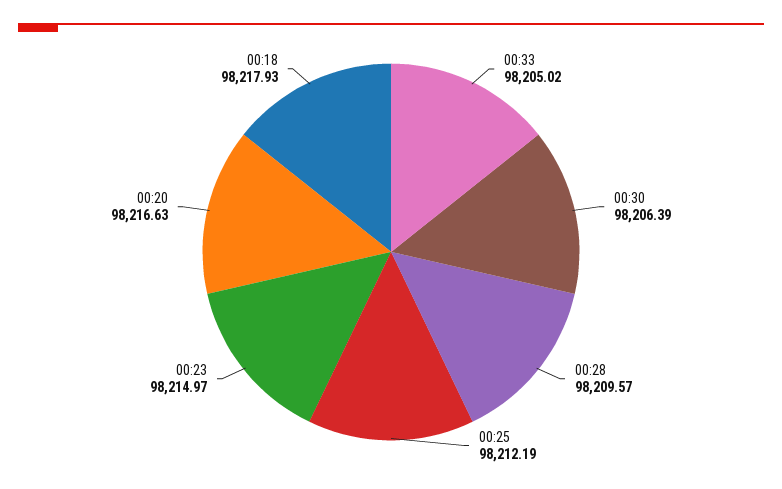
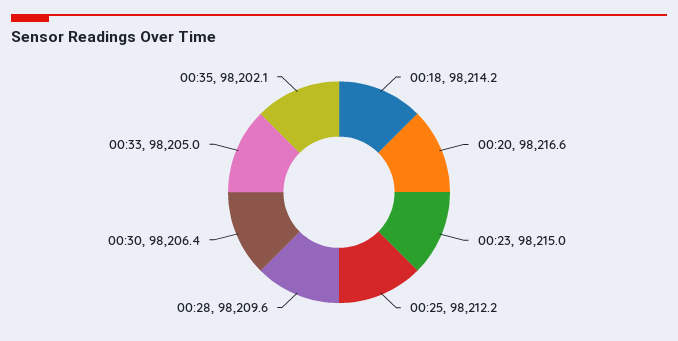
00:18: 98217.93 -> 98214.2
00:35: none -> 98202.1

